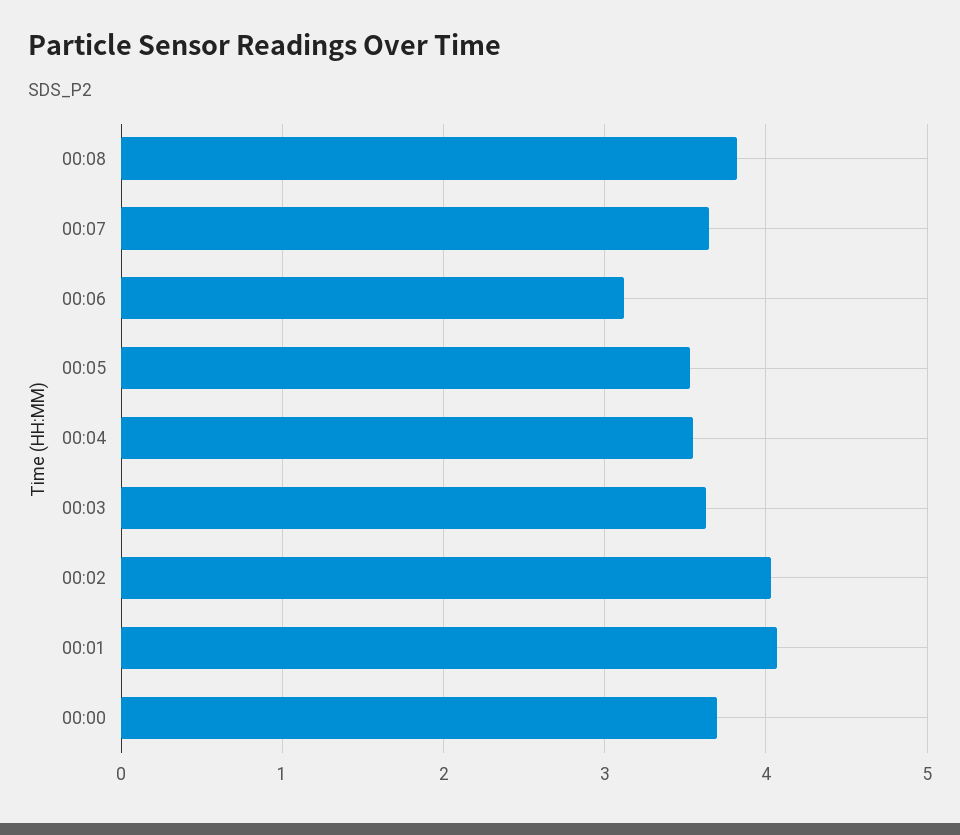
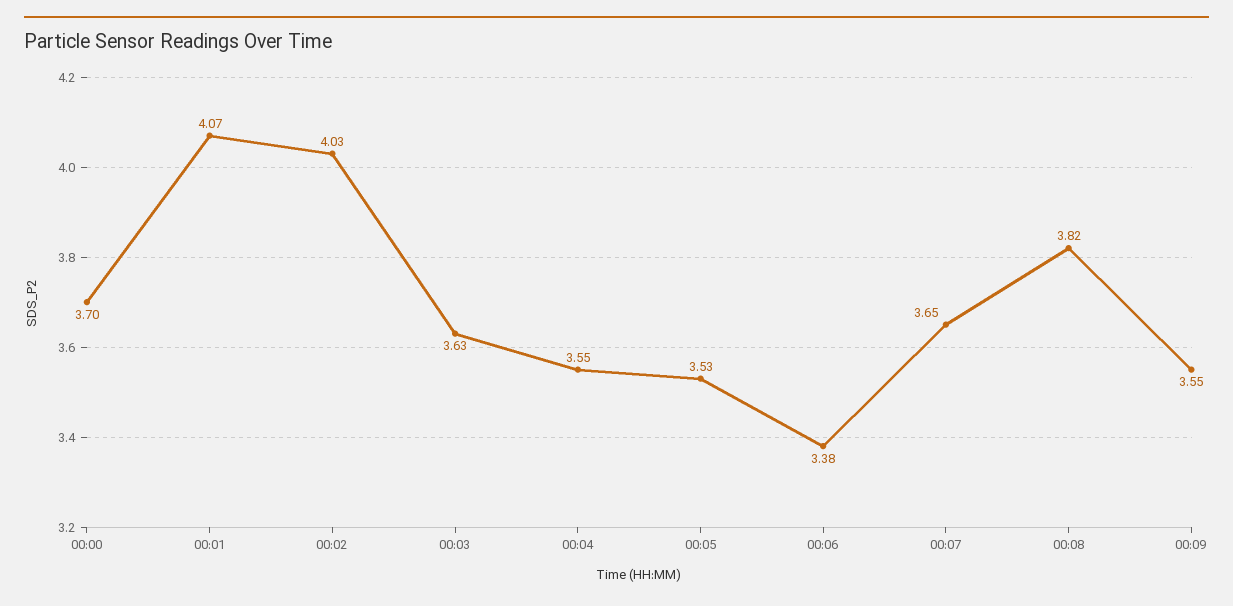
00:06: 3.1 -> 3.38
00:09: none -> 3.55

